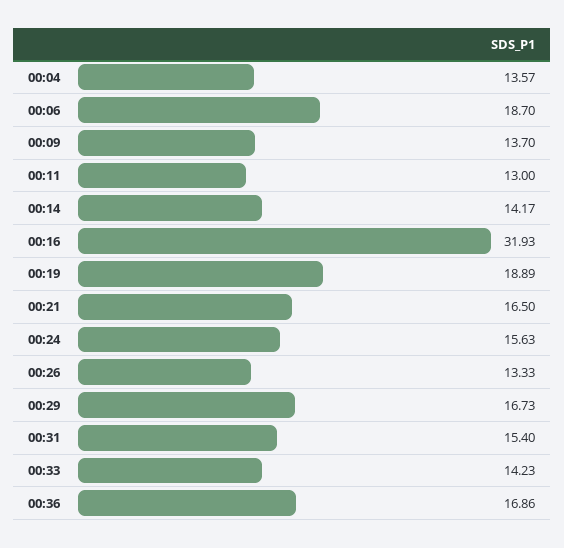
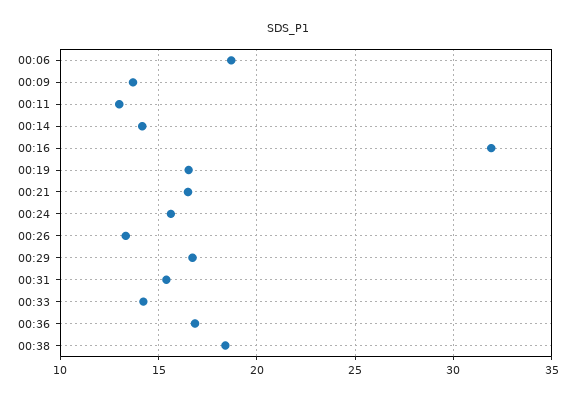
00:04: 13.57 -> none
00:19: 18.89 -> 16.5
00:38: none -> 18.5

